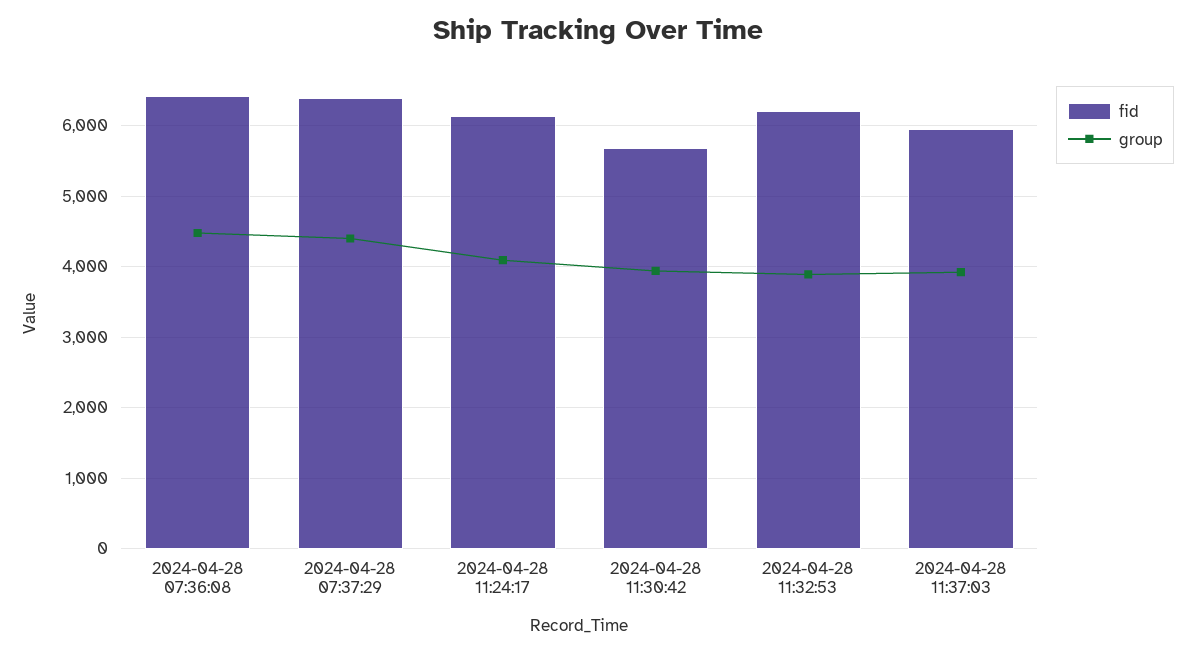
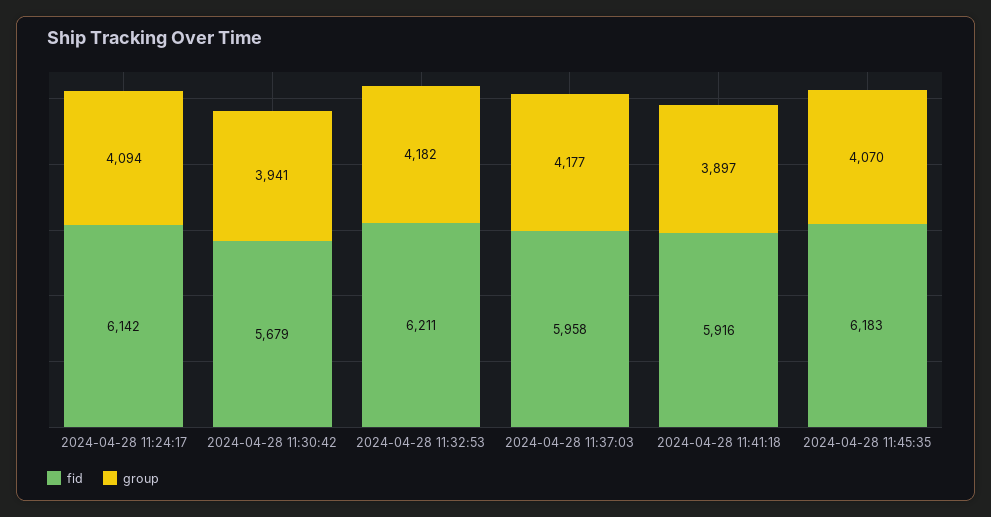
fid, 2024-04-28 07:36:08: 6400 -> none
group, 2024-04-28 07:36:08: 4500 -> none
fid, 2024-04-28 07:37:29: 6400 -> none
group, 2024-04-28 07:37:29: 4400 -> none
group, 2024-04-28 11:32:53: 3900 -> 4182
group, 2024-04-28 11:37:03: 3900 -> 4177
fid, 2024-04-28 11:41:18: none -> 5916
group, 2024-04-28 11:41:18: none -> 3897
fid, 2024-04-28 11:45:35: none -> 6183
group, 2024-04-28 11:45:35: none -> 4070

